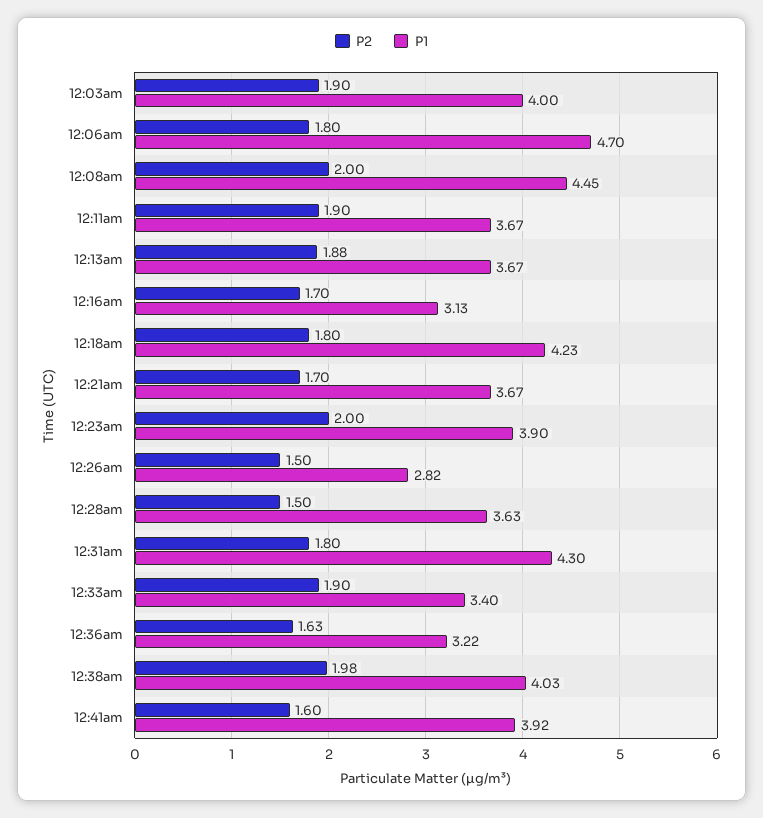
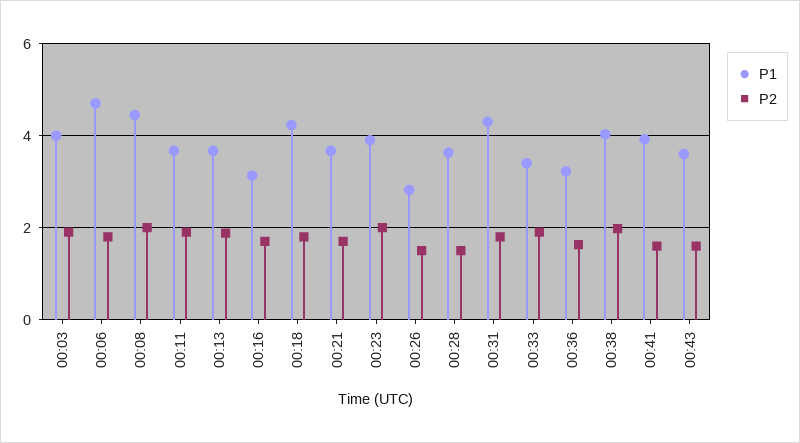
P1, 00:43: none -> 3.6
P2, 00:43: none -> 1.6

